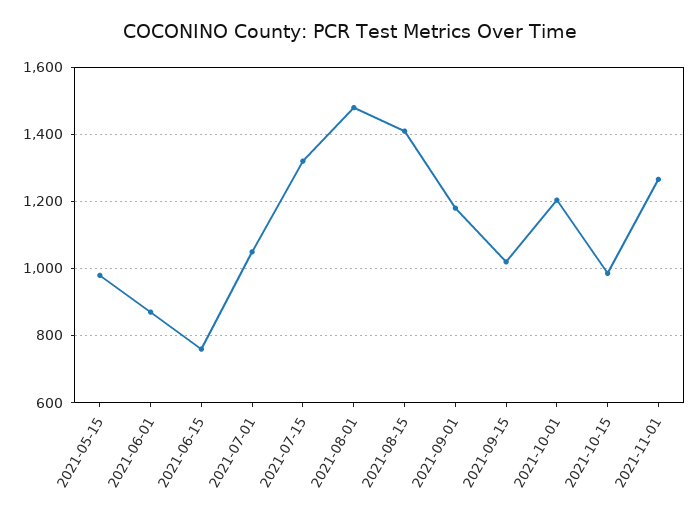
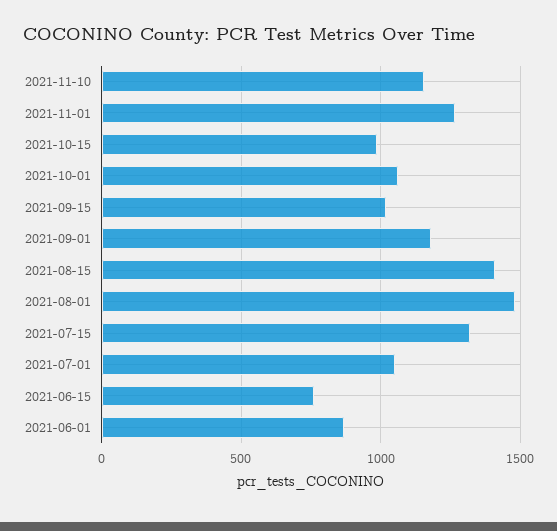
2021-05-15: 980 -> none
2021-10-01: 1200 -> 1050
2021-11-10: none -> 1150

